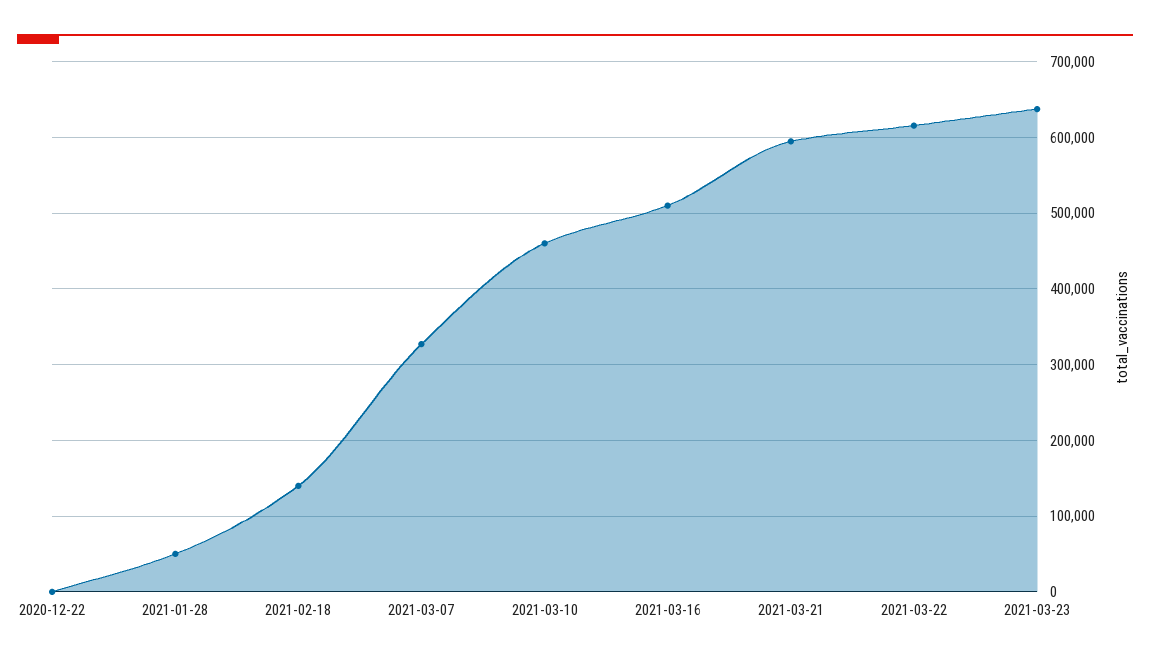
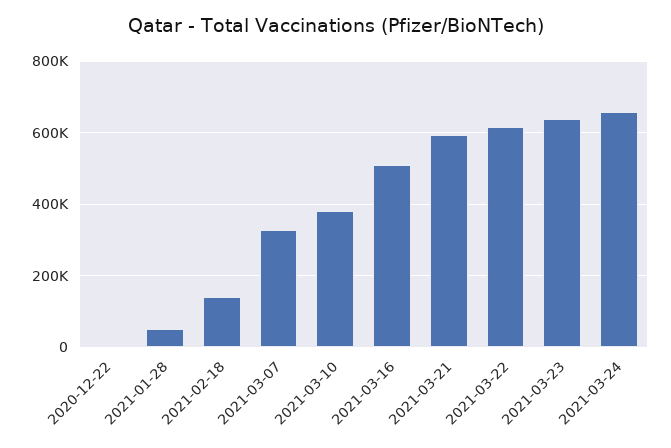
2021-03-10: 460000 -> 380000
2021-03-24: none -> 660000

